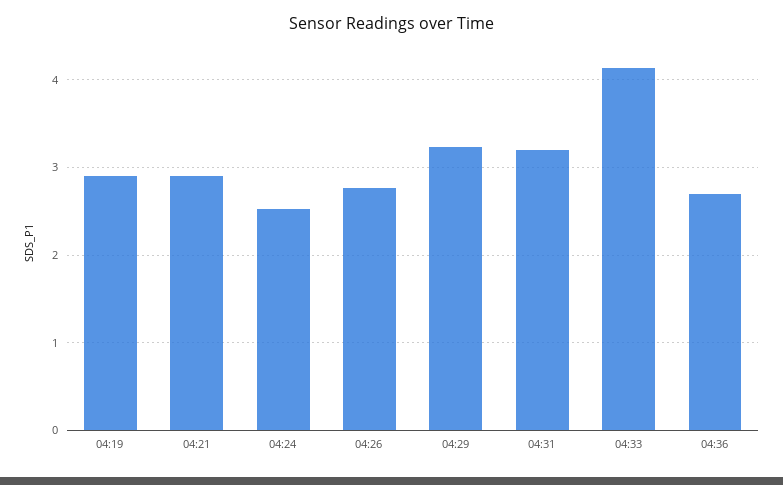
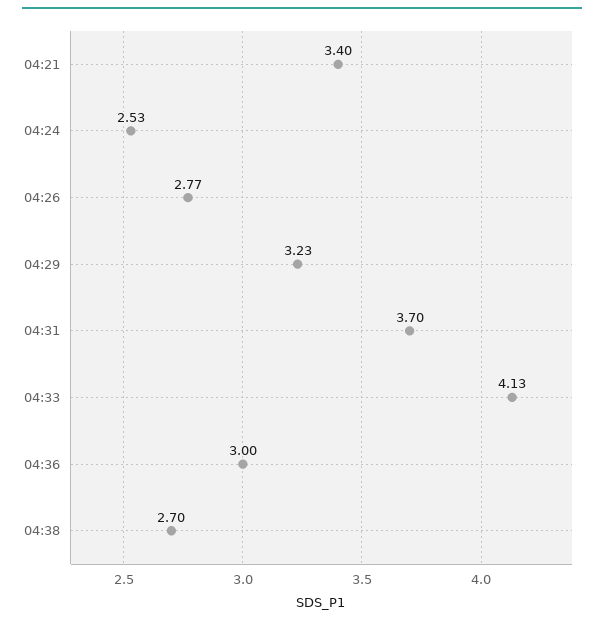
04:19: 2.9 -> none
04:21: 2.9 -> 3.4
04:31: 3.2 -> 3.7
04:36: 2.7 -> 3
04:38: none -> 2.7

